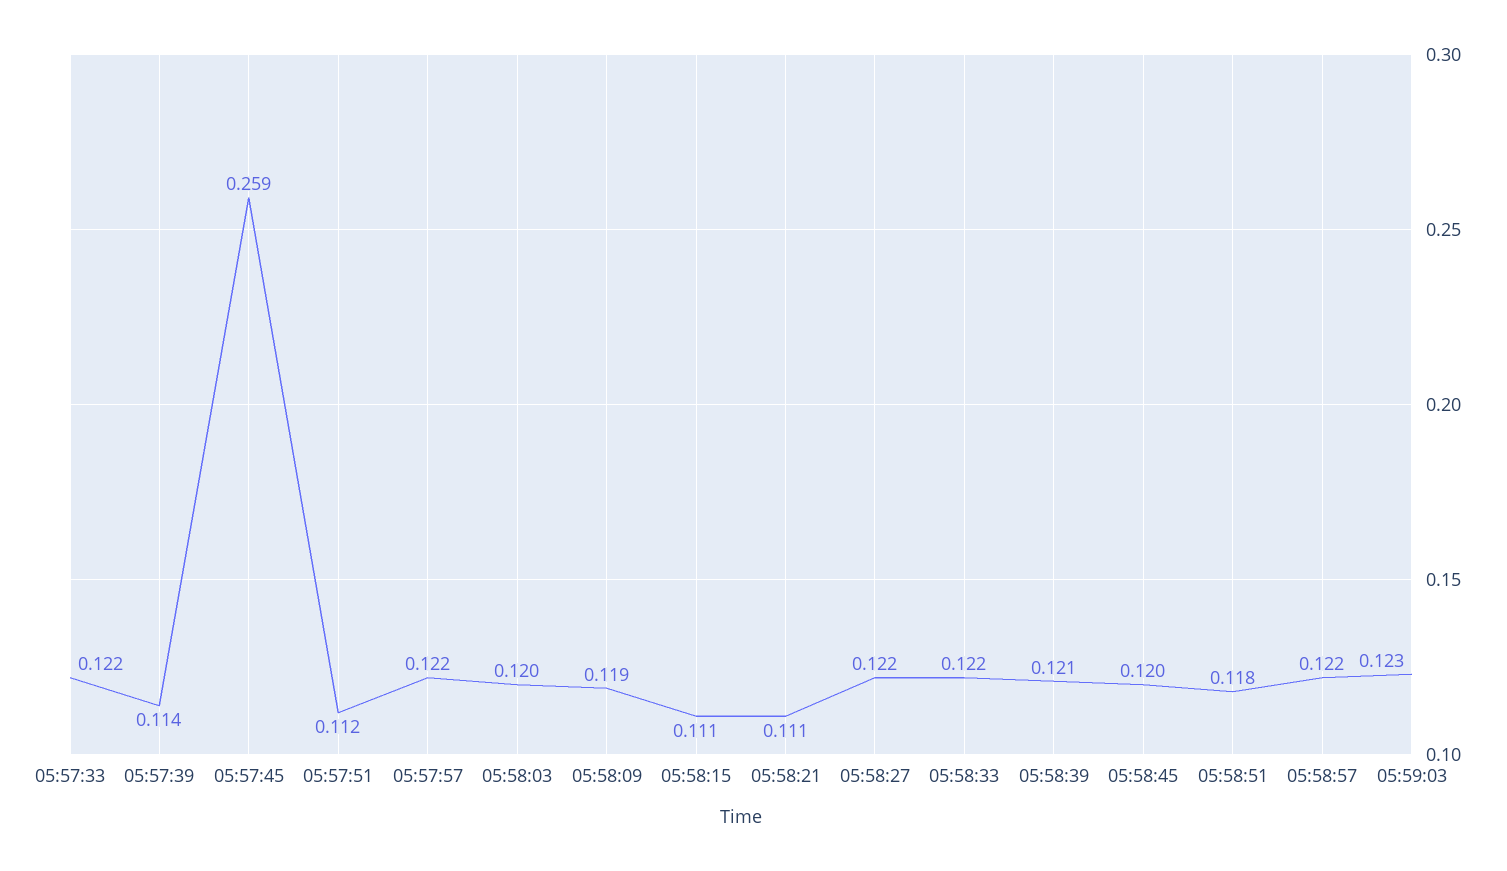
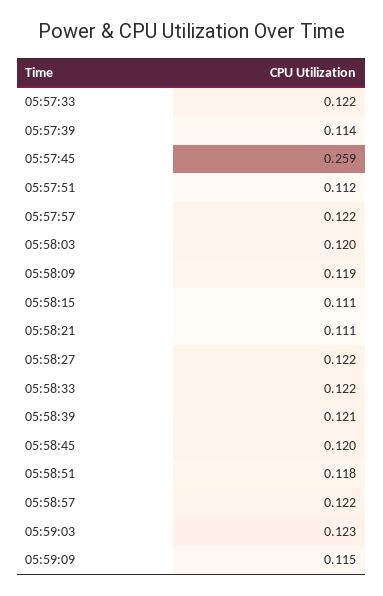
05:59:09: none -> 0.115

